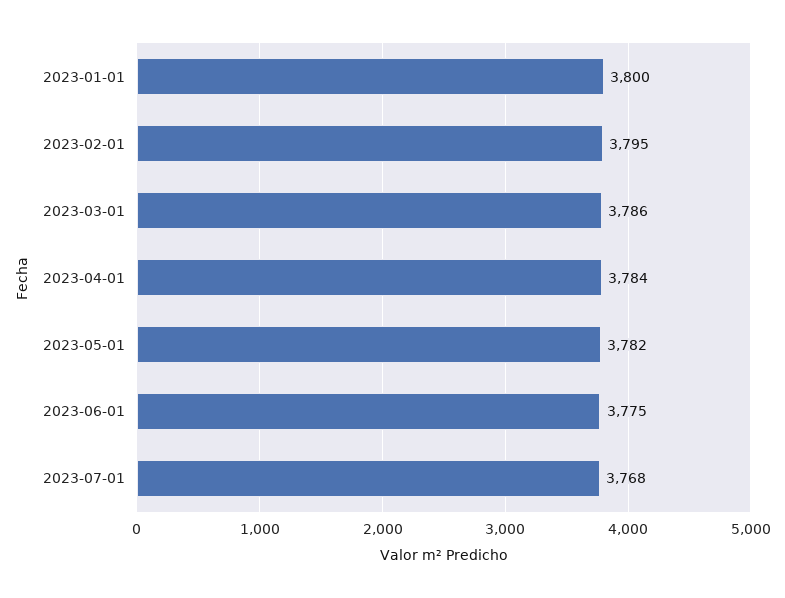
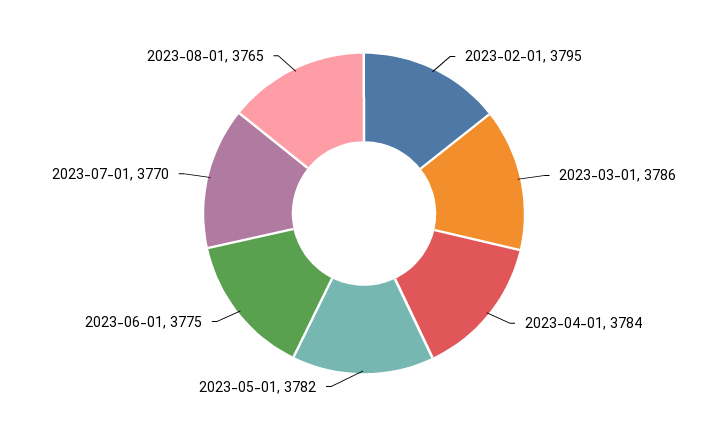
2023-01-01: 3800 -> none
2023-07-01: 3768 -> 3770
2023-08-01: none -> 3765

